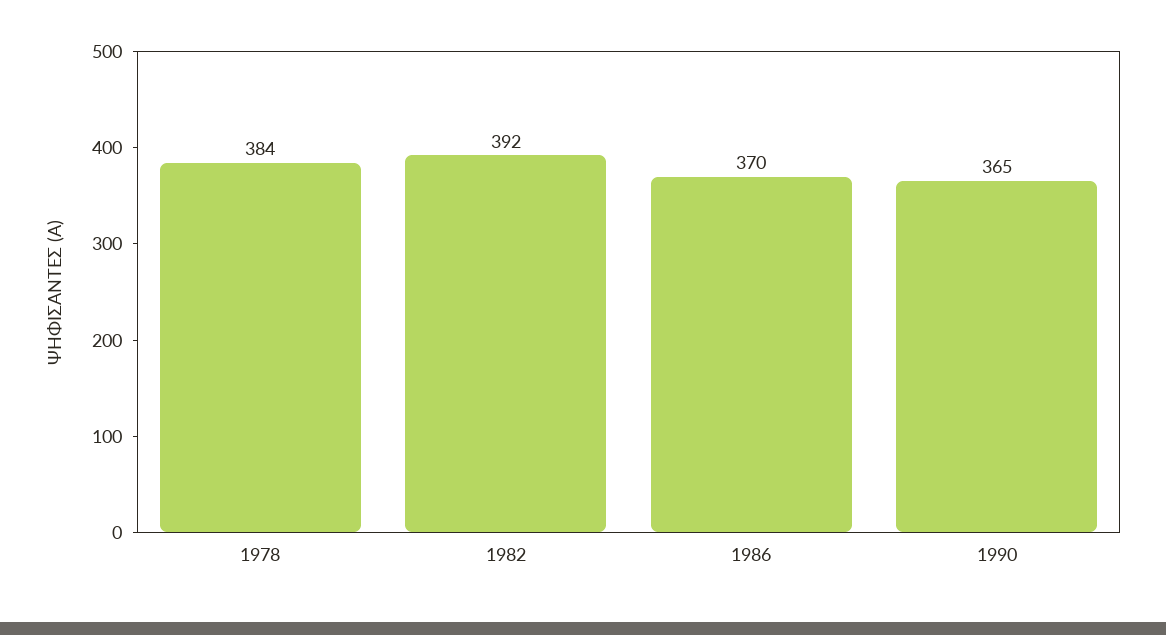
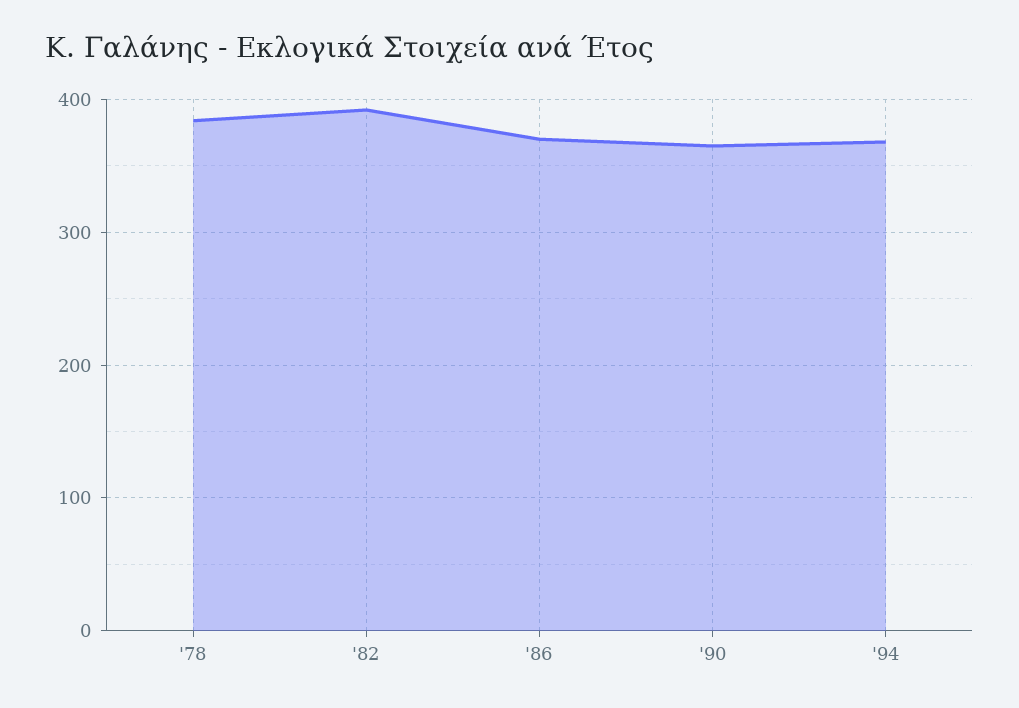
'94: none -> 370

